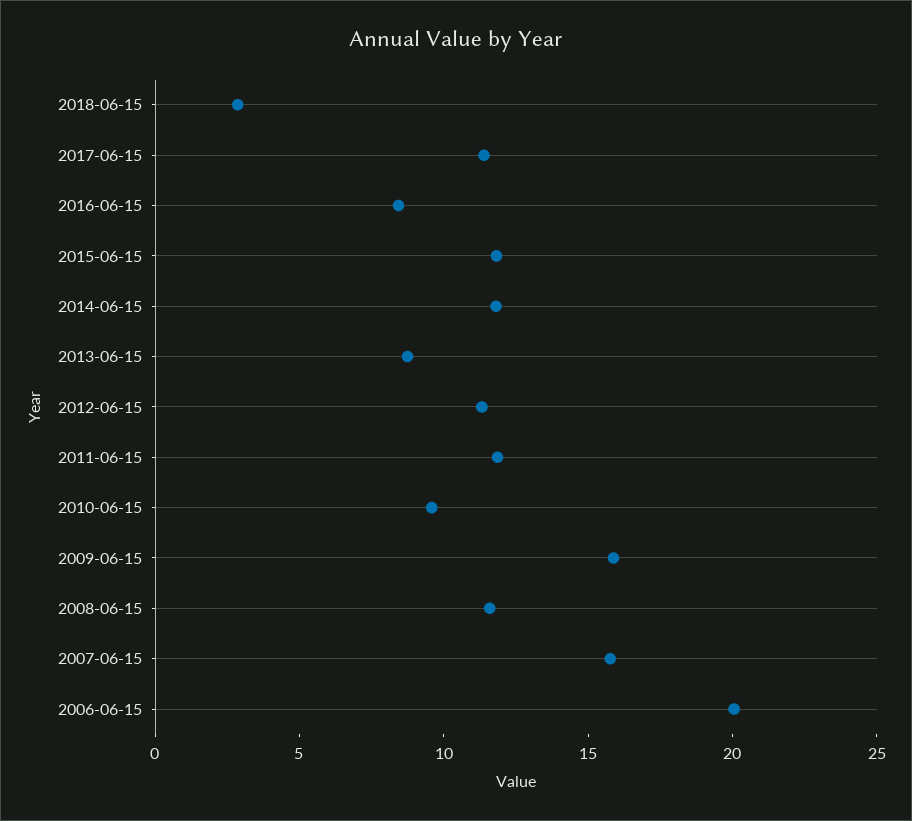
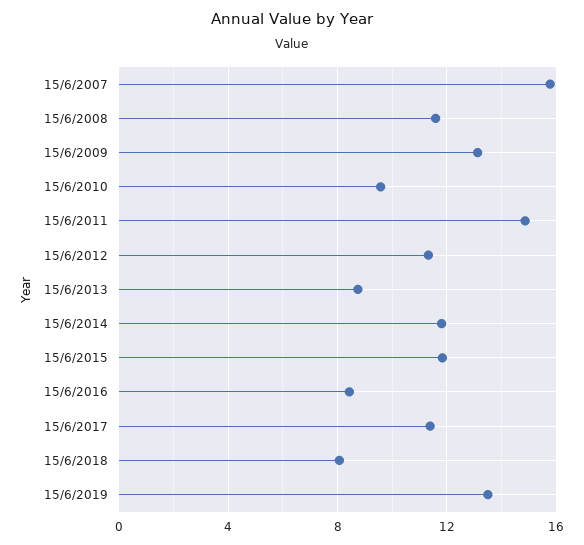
2018-06-15: 3 -> 8
2011-06-15: 12 -> 15
2009-06-15: 16 -> 13
2006-06-15: 20 -> none
15/6/2019: none -> 13.5

